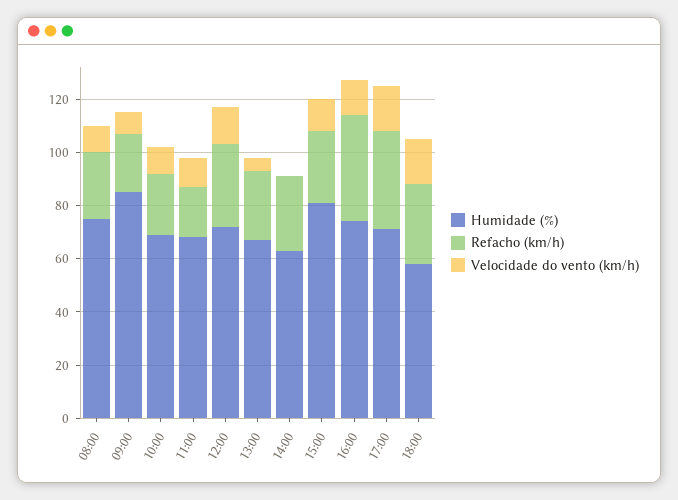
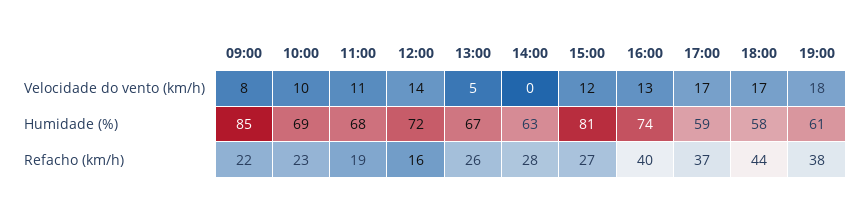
Humidade (%), 08:00: 75 -> none
Refacho (km/h), 08:00: 25 -> none
Velocidade do vento (km/h), 08:00: 10 -> none
Refacho (km/h), 12:00: 30 -> 16
Humidade (%), 17:00: 70 -> 59
Refacho (km/h), 18:00: 30 -> 44
Velocidade do vento (km/h), 19:00: none -> 18
Humidade (%), 19:00: none -> 61
Refacho (km/h), 19:00: none -> 38

